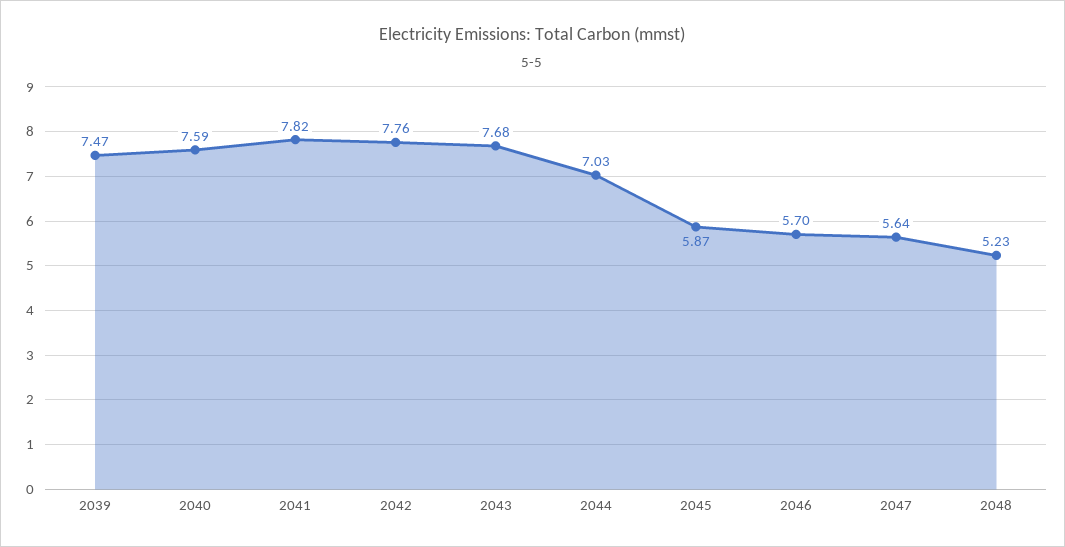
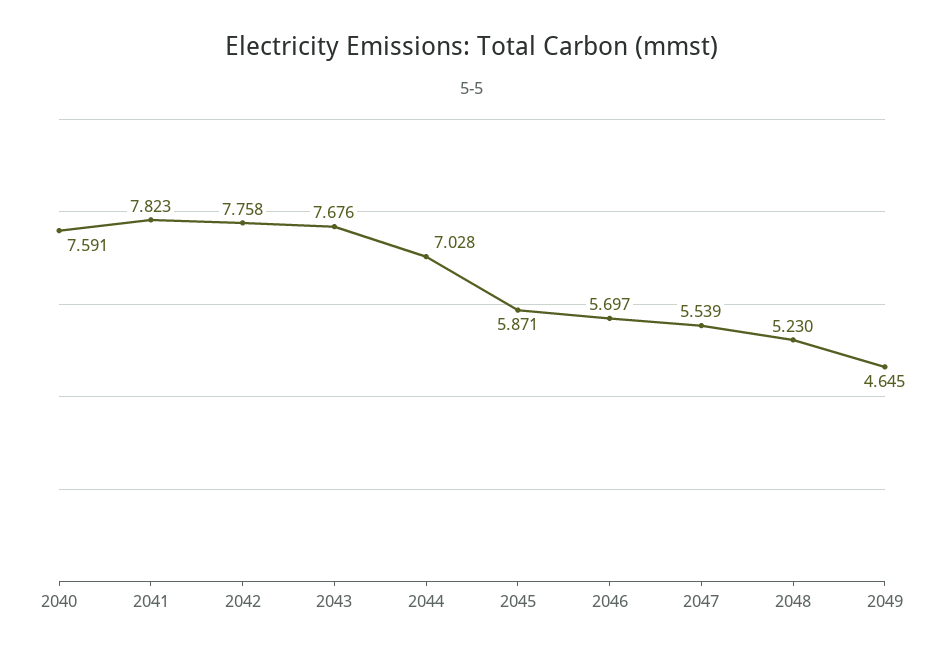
2039: 7.47 -> none
2047: 5.64 -> 5.539
2049: none -> 4.645

